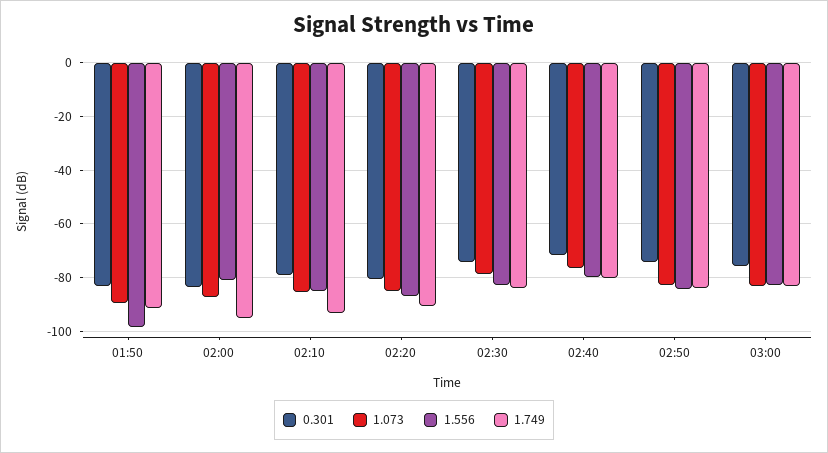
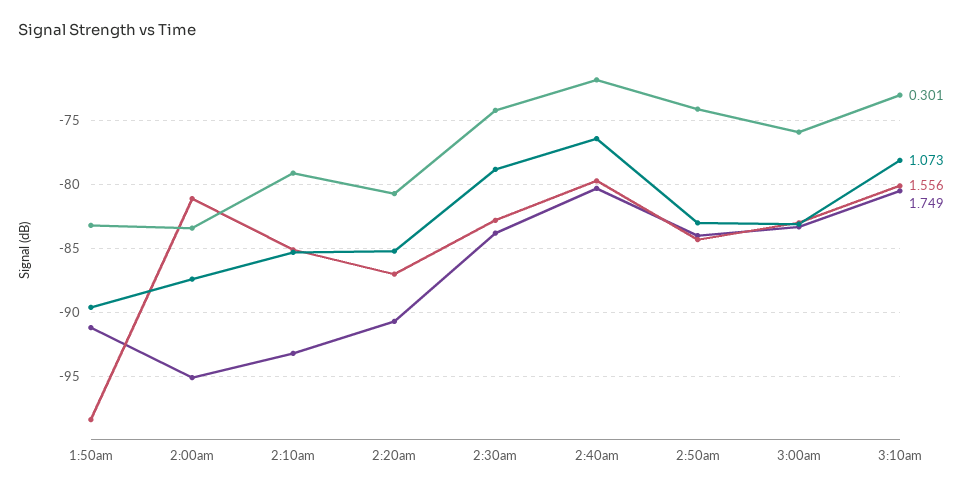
0.301, 3:10am: none -> -73
1.073, 3:10am: none -> -78
1.556, 3:10am: none -> -80
1.749, 3:10am: none -> -80.5

